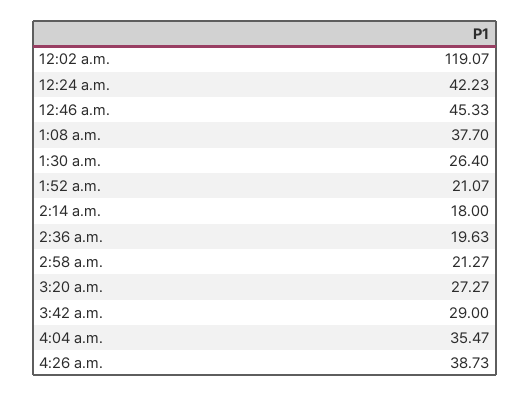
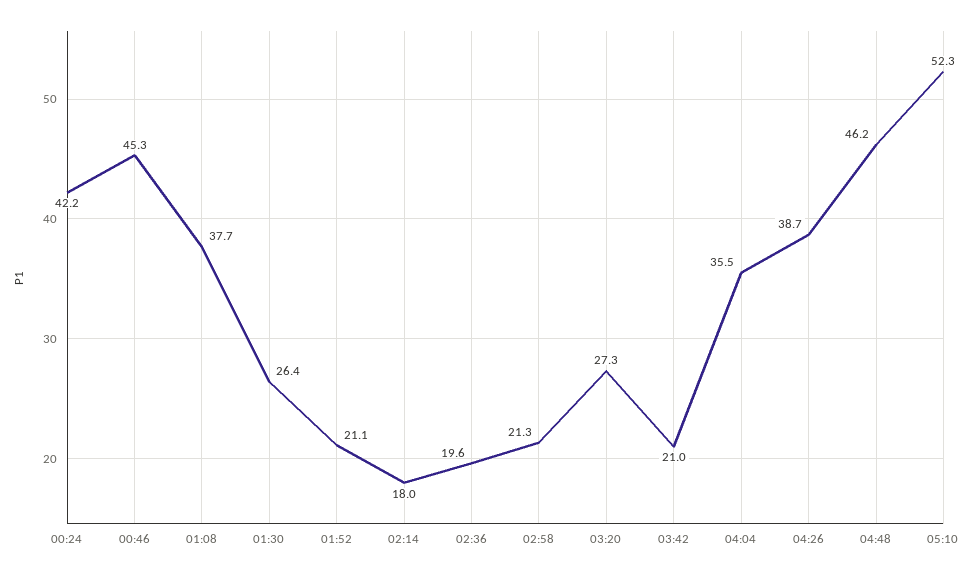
12:02 a.m.: 119.07 -> none
3:42 a.m.: 29 -> 21
04:48: none -> 46.2
05:10: none -> 52.3

